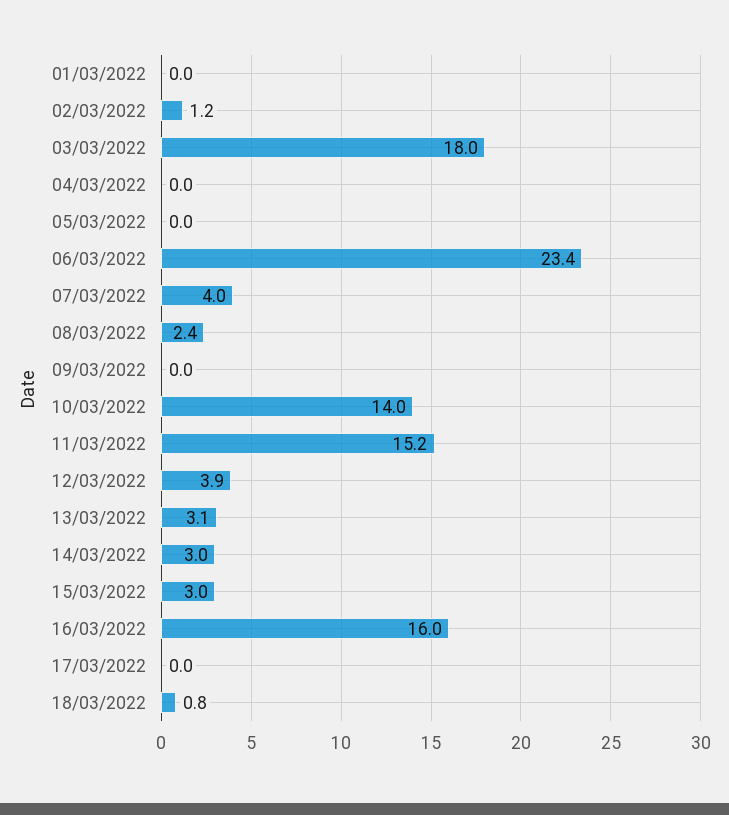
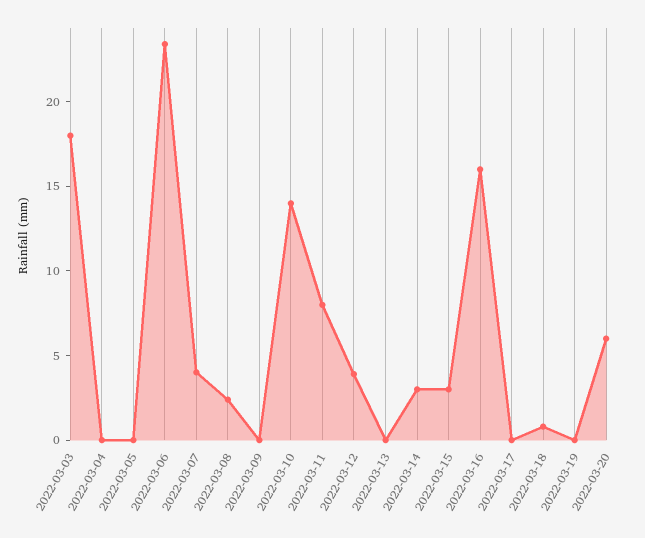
01/03/2022: 0 -> none
02/03/2022: 1.2 -> none
11/03/2022: 15.2 -> 8
13/03/2022: 3.1 -> 0
2022-03-19: none -> 0
2022-03-20: none -> 6

